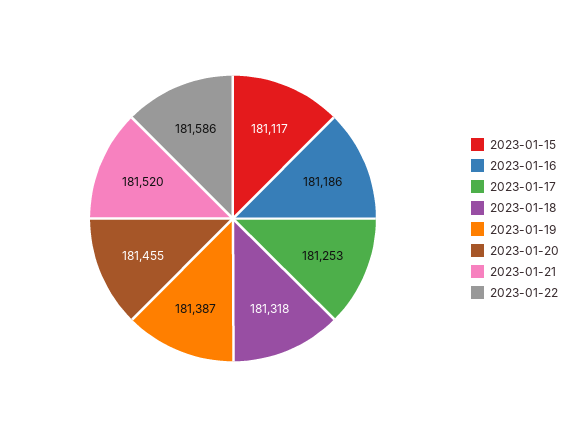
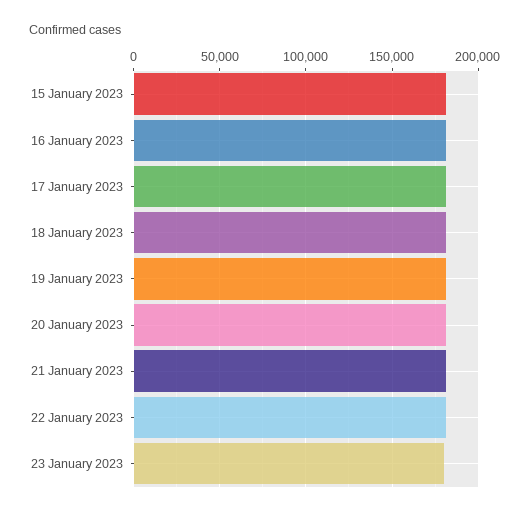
23 January 2023: none -> 180000

